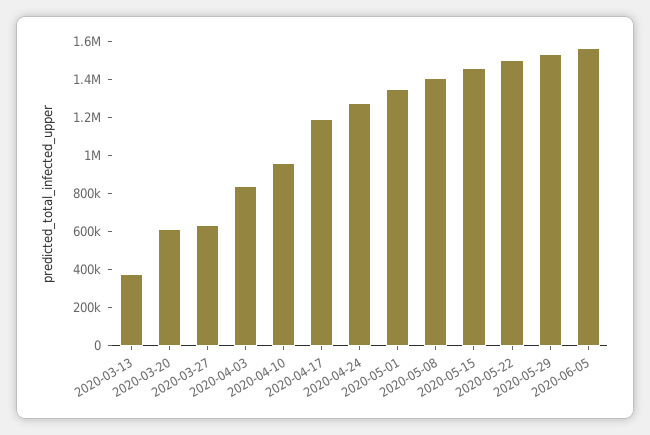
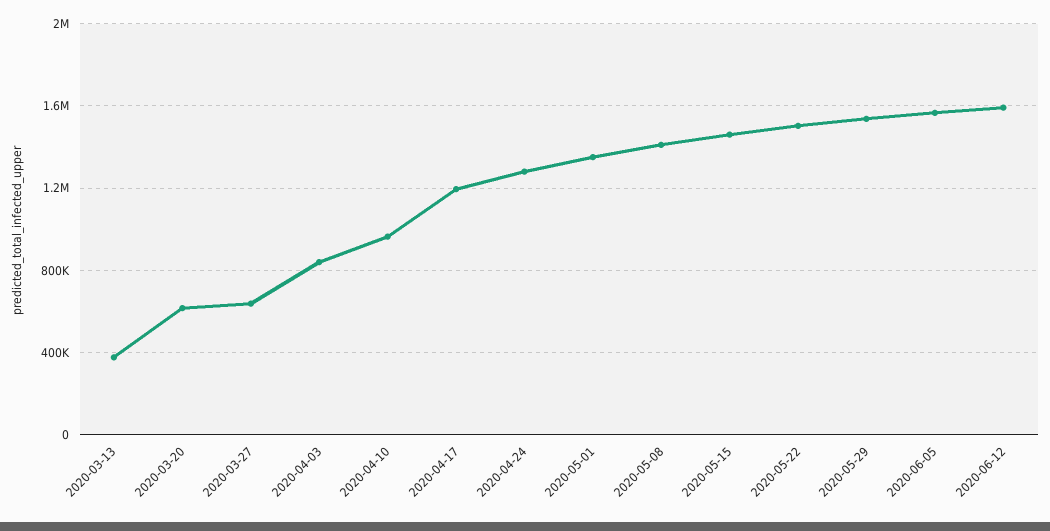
2020-06-12: none -> 1600000

